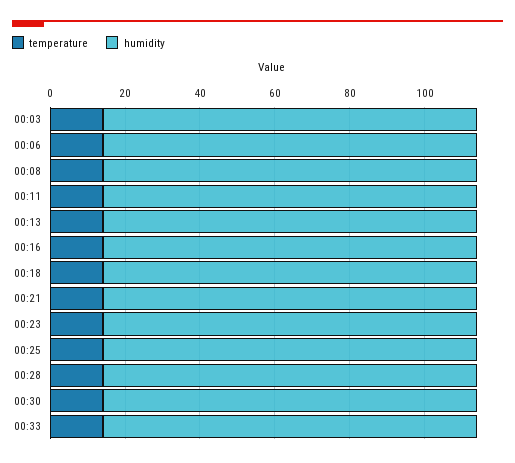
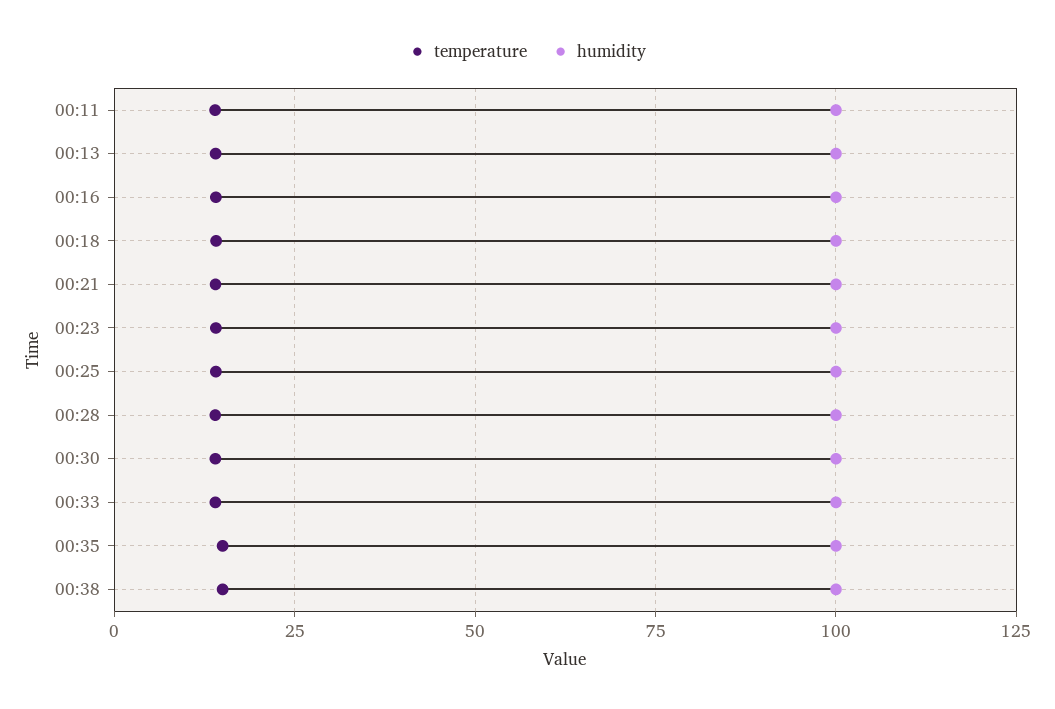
temperature, 00:03: 15 -> none
humidity, 00:03: 100 -> none
temperature, 00:06: 15 -> none
humidity, 00:06: 100 -> none
temperature, 00:08: 15 -> none
humidity, 00:08: 100 -> none
temperature, 00:35: none -> 15
humidity, 00:35: none -> 100
temperature, 00:38: none -> 15
humidity, 00:38: none -> 100

